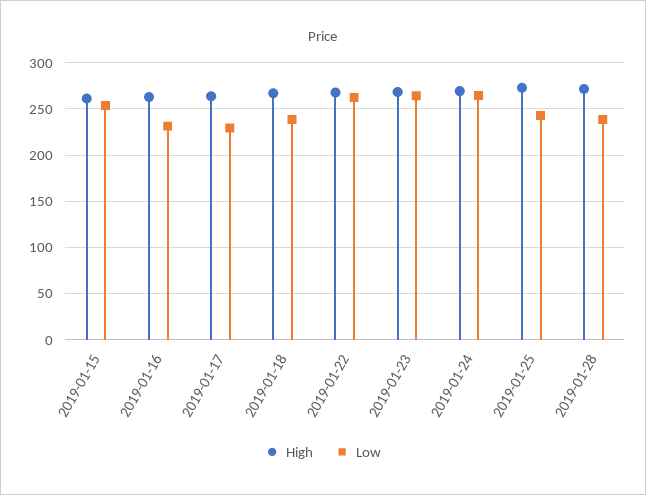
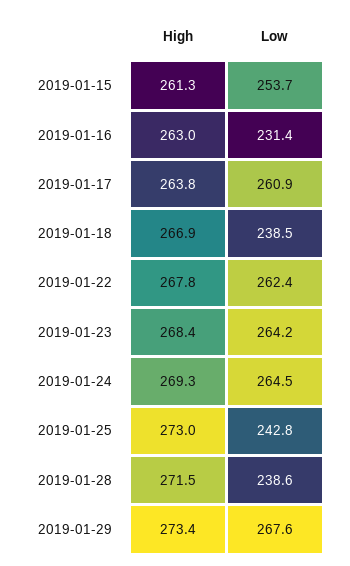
Low, 2019-01-17: 230 -> 260.9
High, 2019-01-29: none -> 273.4
Low, 2019-01-29: none -> 267.6

